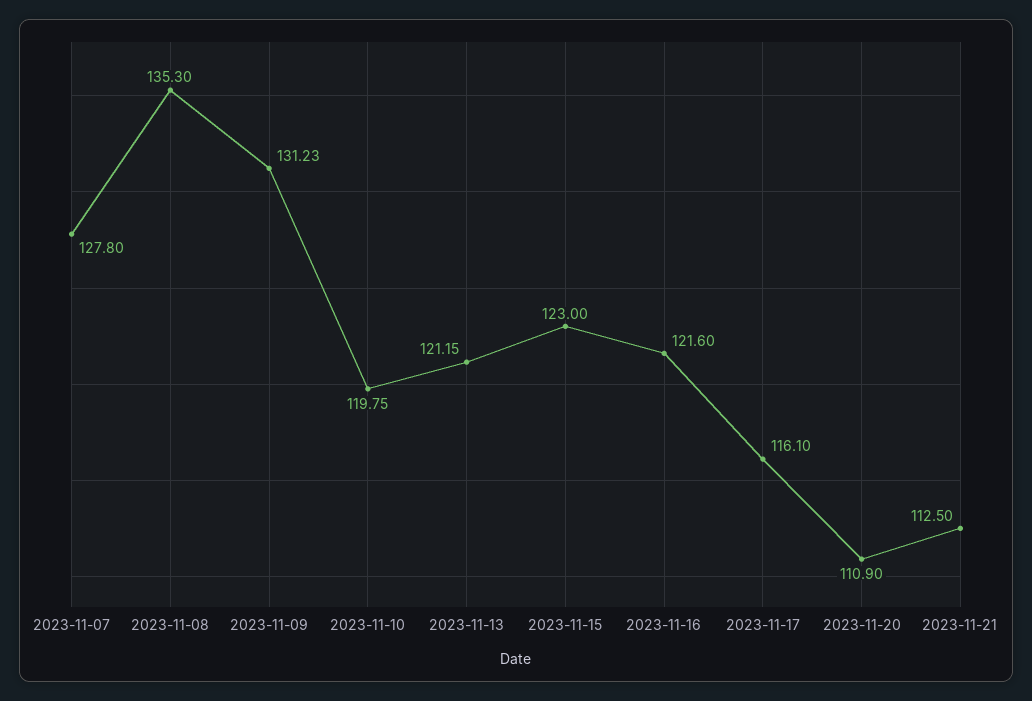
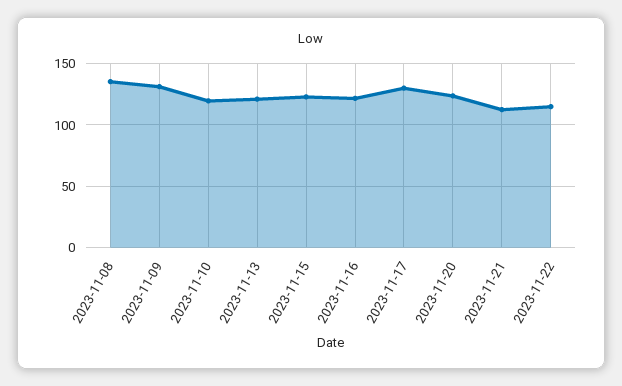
2023-11-07: 127.8 -> none
2023-11-17: 116.1 -> 130
2023-11-20: 110.9 -> 125
2023-11-22: none -> 115

